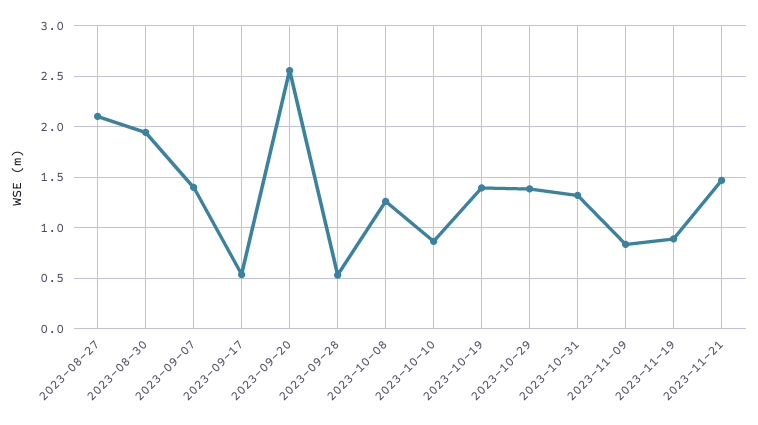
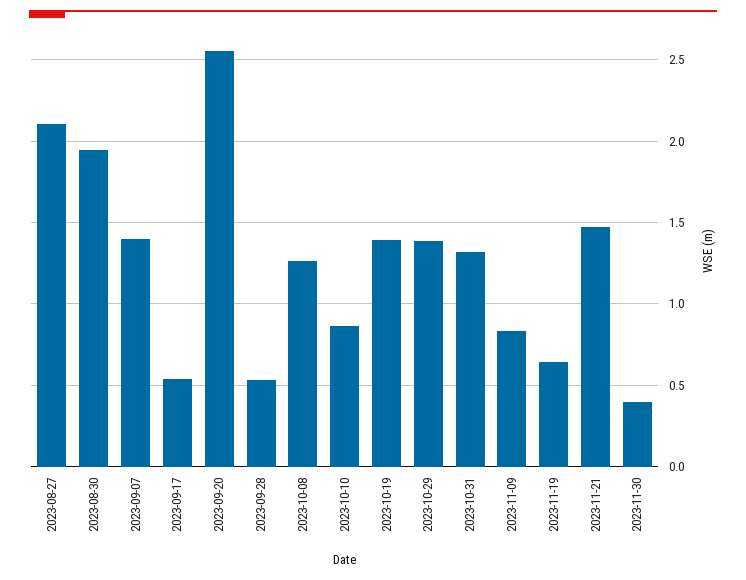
2023-11-19: 0.9 -> 0.65
2023-11-30: none -> 0.4

